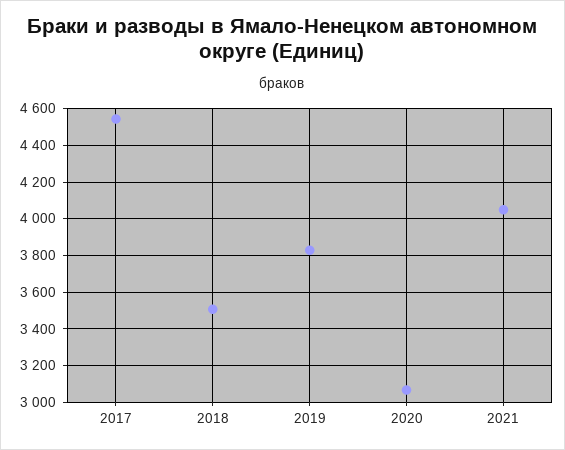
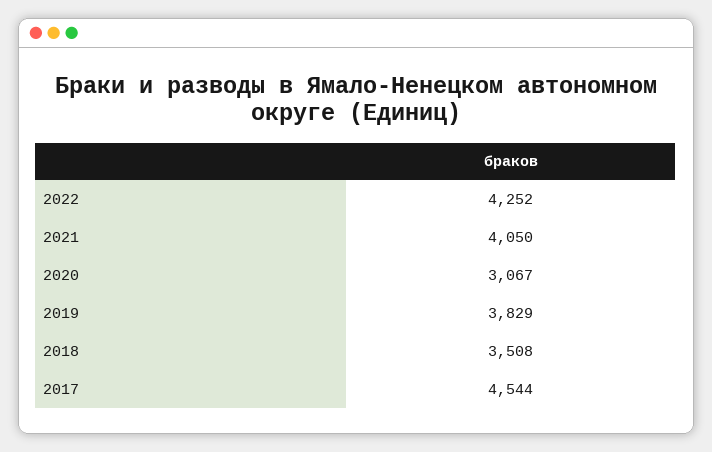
2022: none -> 4252

